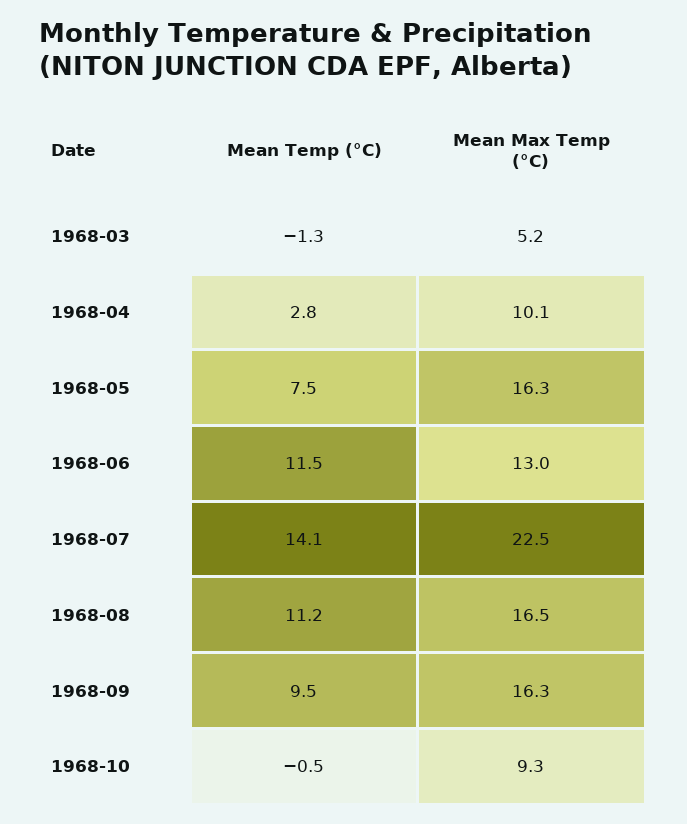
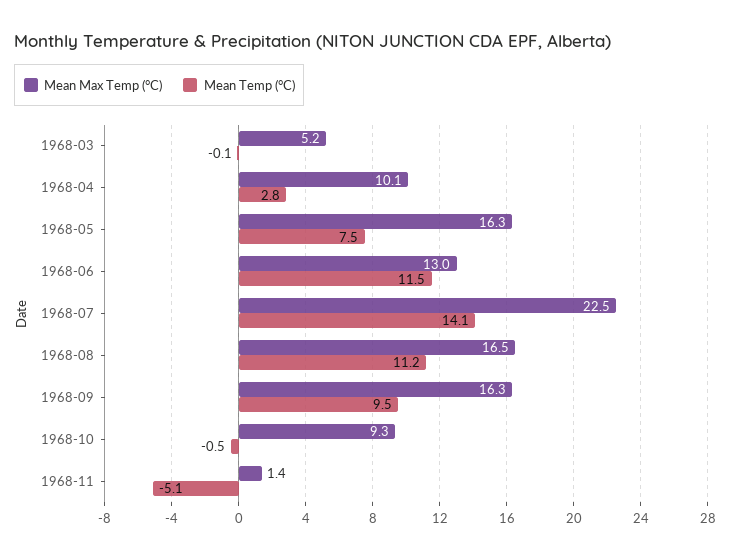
Mean Temp (°C), 1968-03: -1.3 -> -0.1
Mean Max Temp (°C), 1968-11: none -> 1.4
Mean Temp (°C), 1968-11: none -> -5.1

